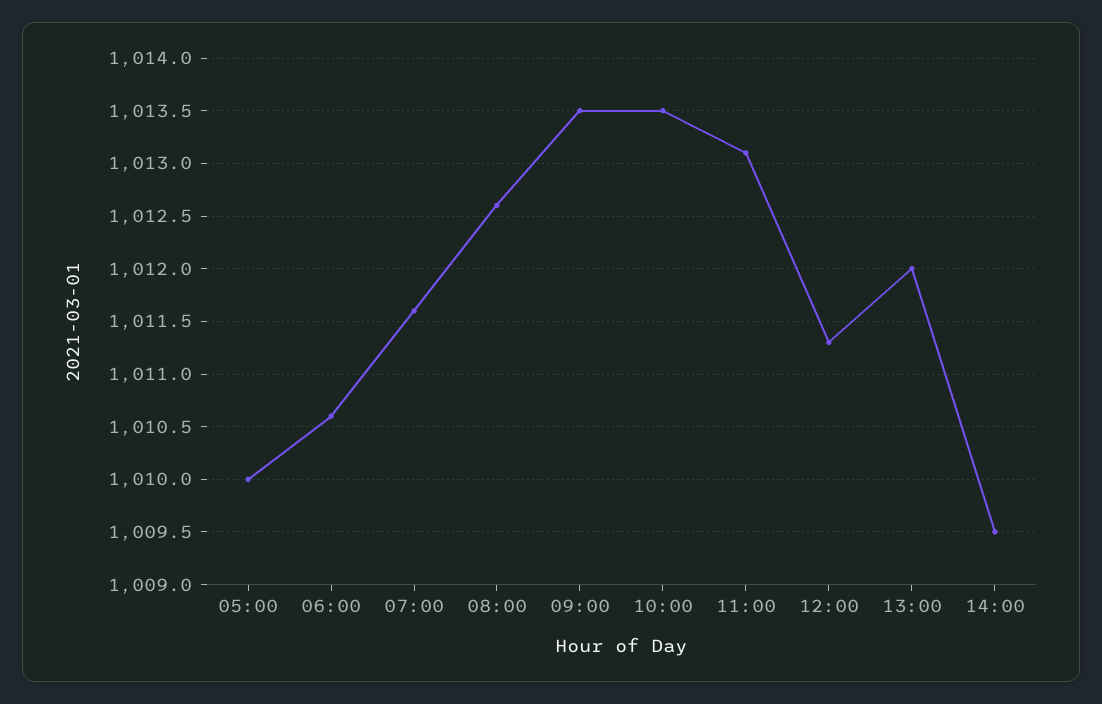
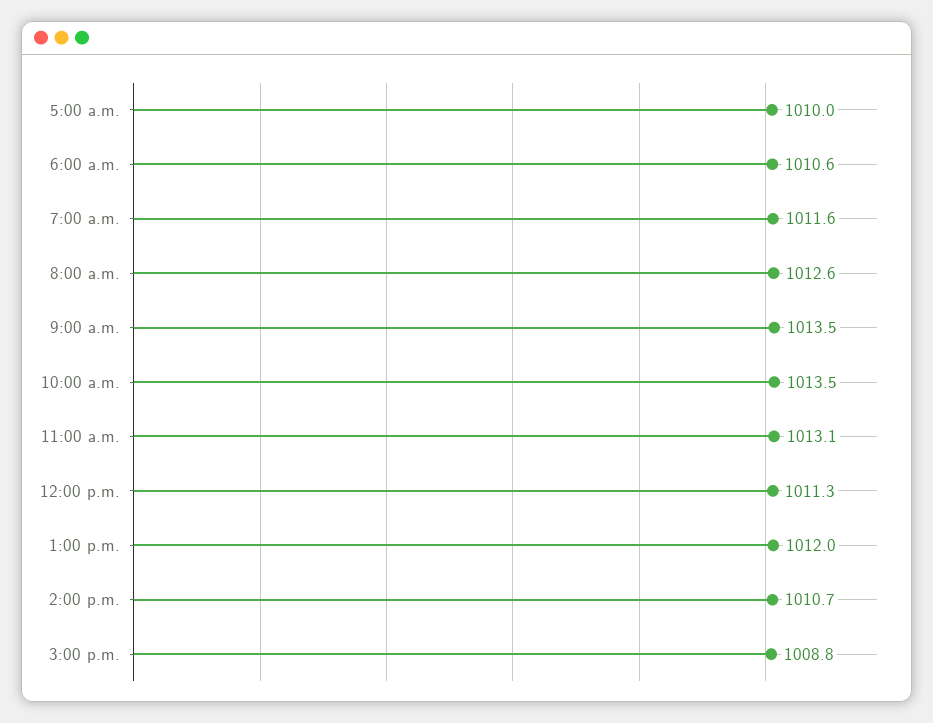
14:00: 1009.5 -> 1010.7
3:00 p.m.: none -> 1008.8

